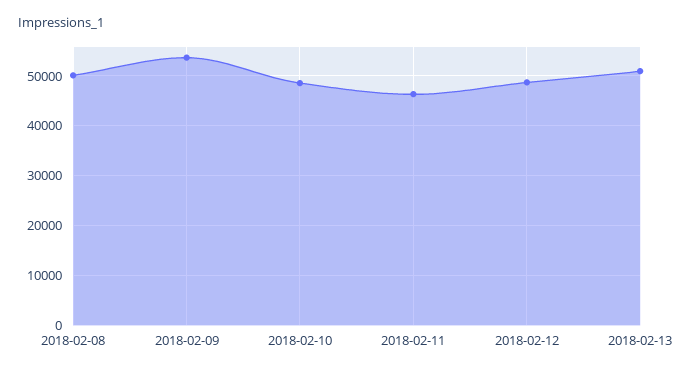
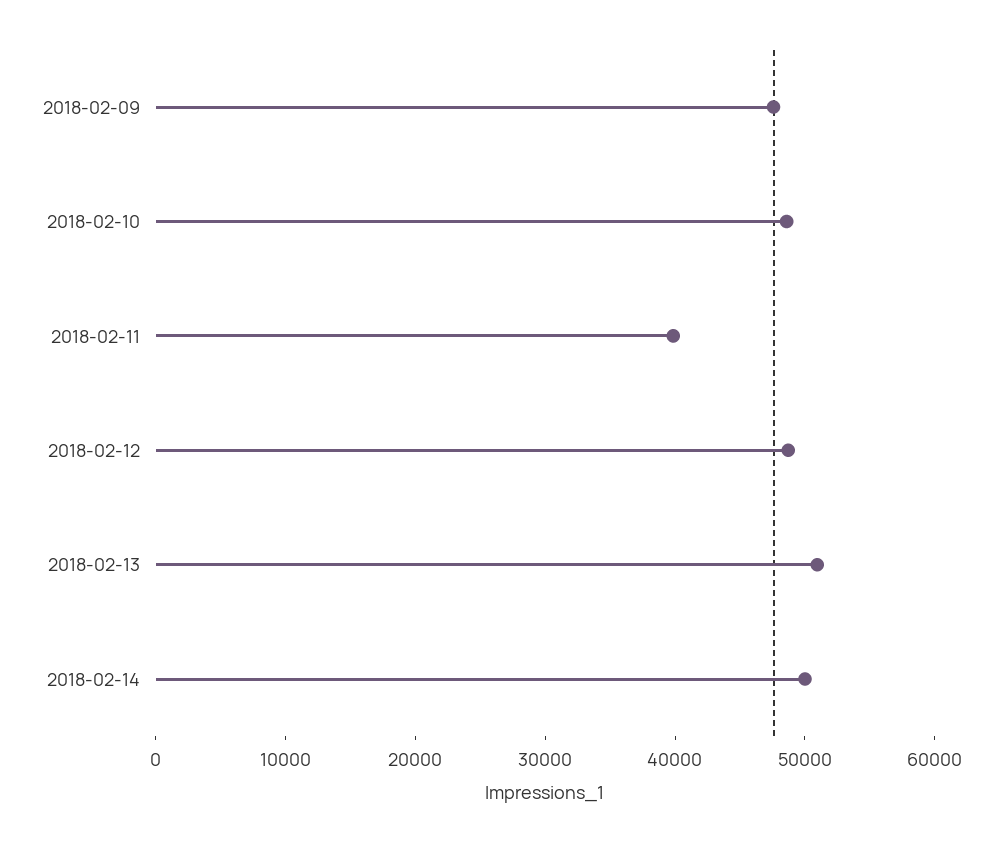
2018-02-08: 50000 -> none
2018-02-09: 54000 -> 48000
2018-02-11: 46000 -> 40000
2018-02-14: none -> 50000

